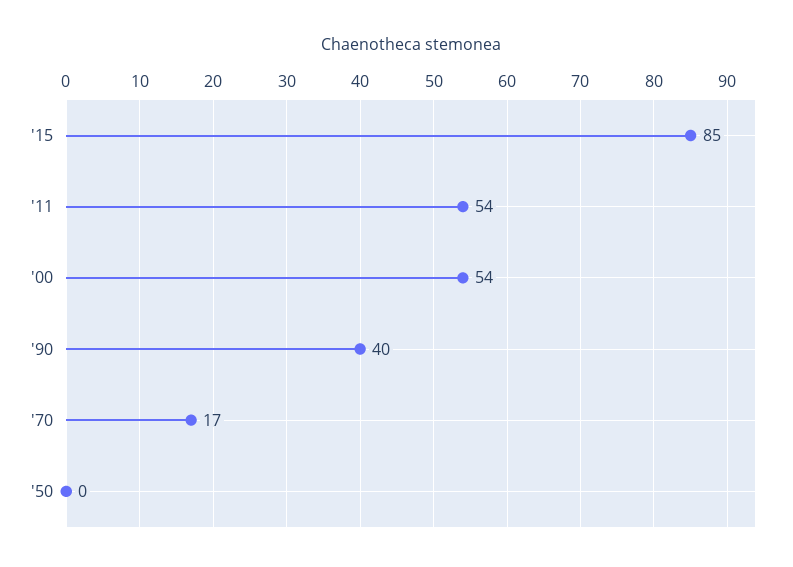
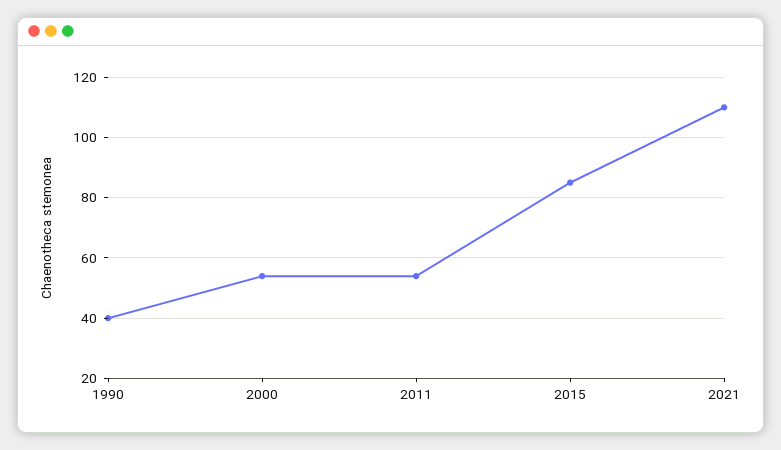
'70: 17 -> none
'50: 0 -> none
2021: none -> 110

